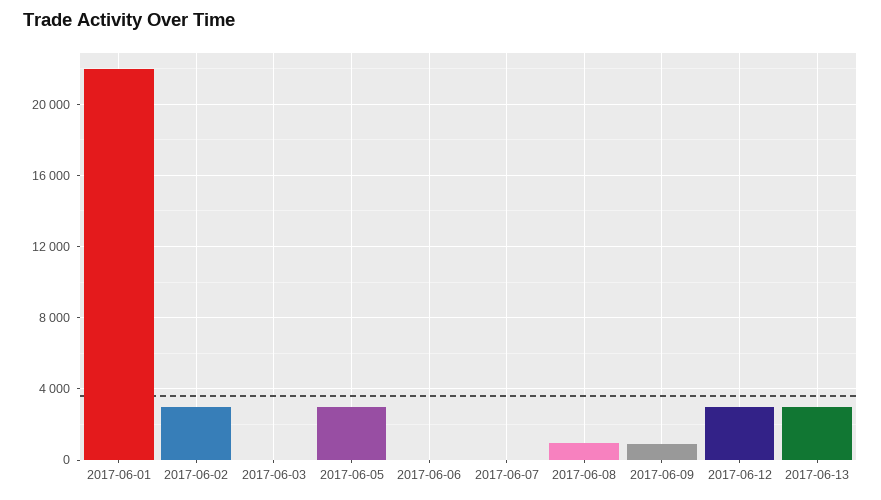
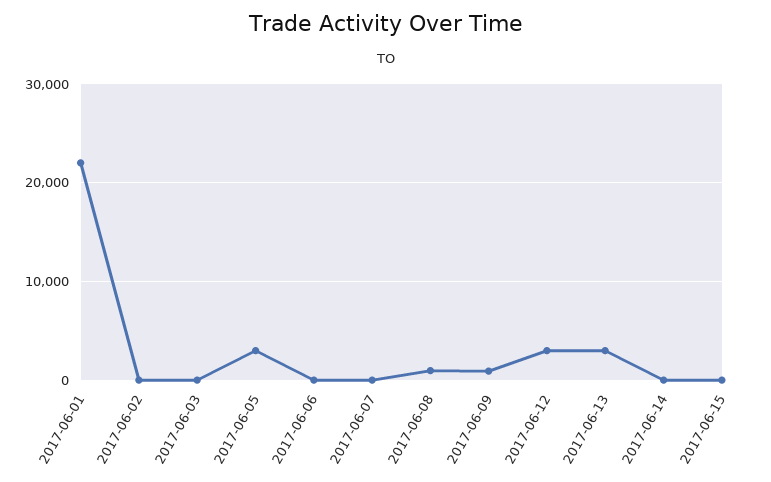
2017-06-02: 3000 -> 0
2017-06-14: none -> 0
2017-06-15: none -> 0

